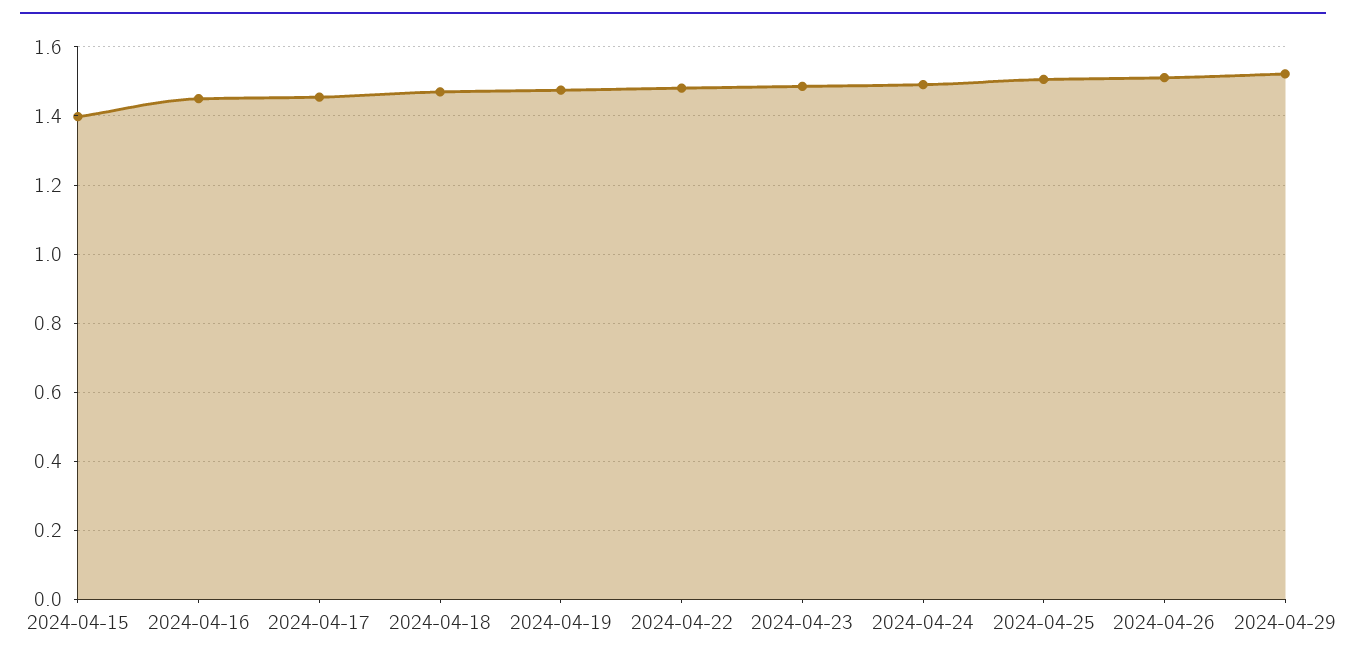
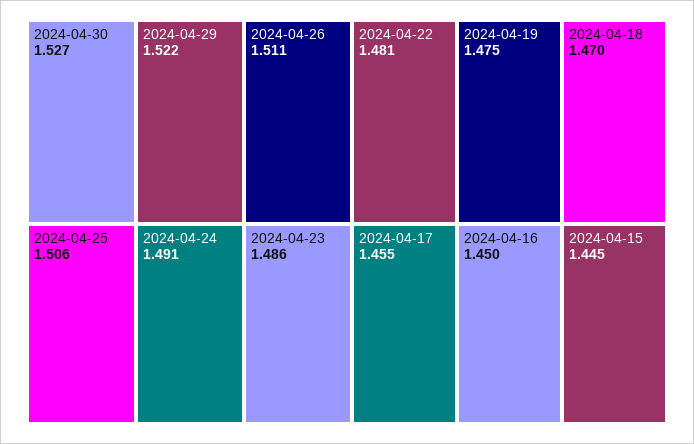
2024-04-15: 1.4 -> 1.445
2024-04-30: none -> 1.527

